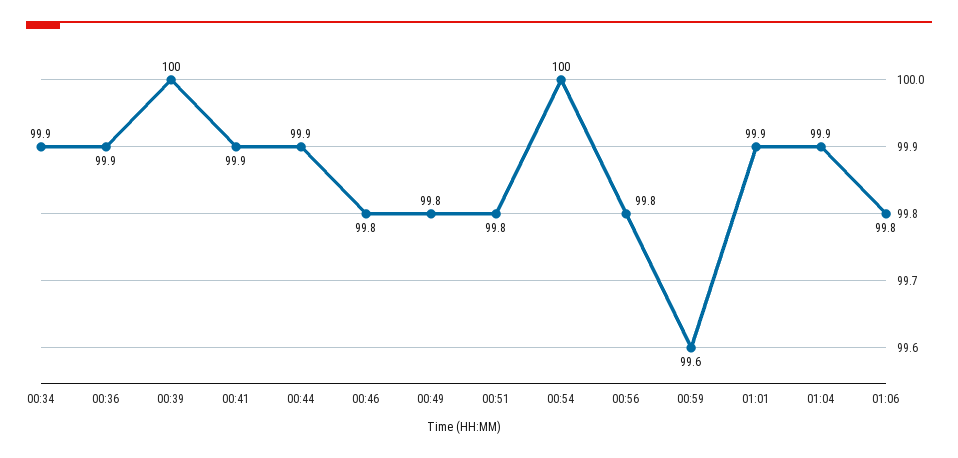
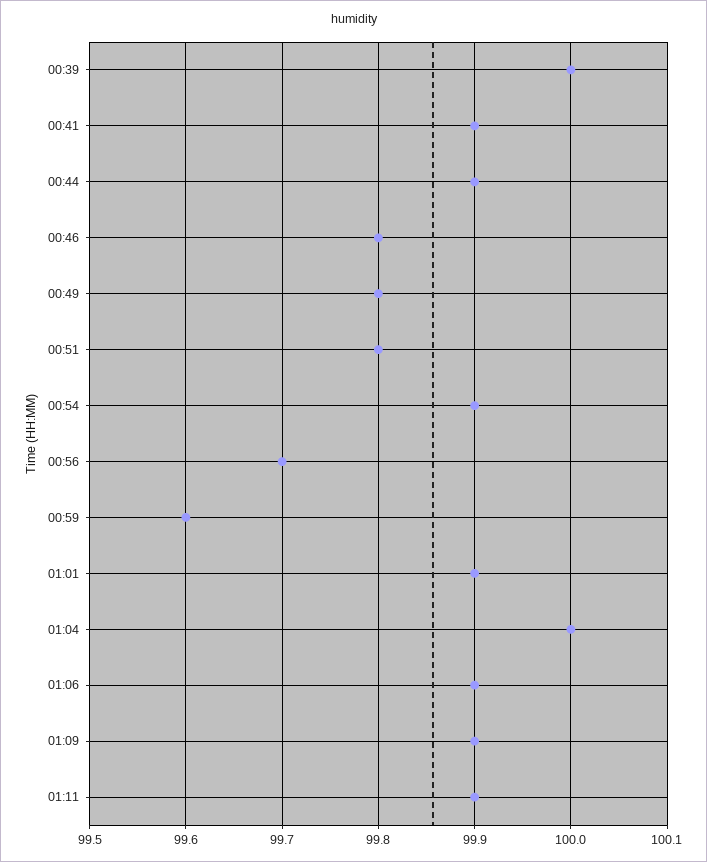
00:34: 99.9 -> none
00:36: 99.9 -> none
00:54: 100 -> 99.9
00:56: 99.8 -> 99.7
01:04: 99.9 -> 100
01:06: 99.8 -> 99.9
01:09: none -> 99.9
01:11: none -> 99.9

